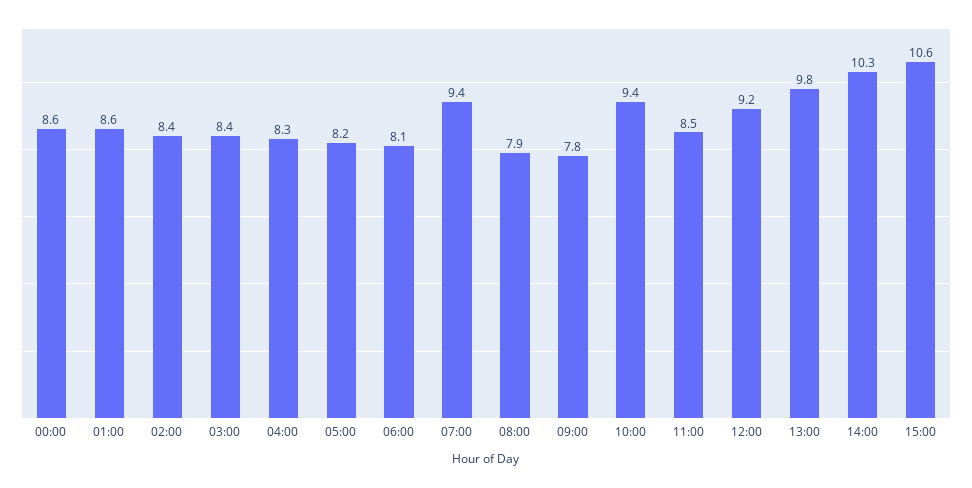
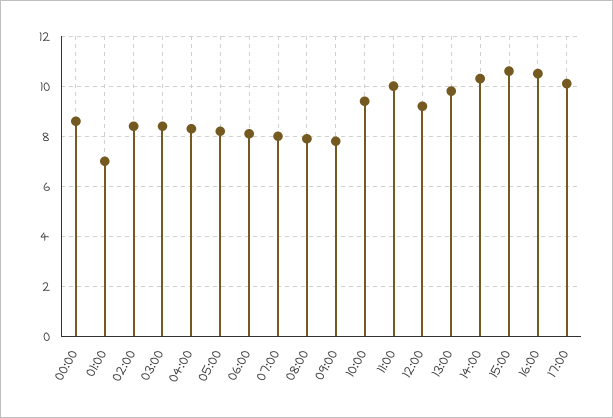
01:00: 8.6 -> 7
07:00: 9.4 -> 8
11:00: 8.5 -> 10
16:00: none -> 10.5
17:00: none -> 10

